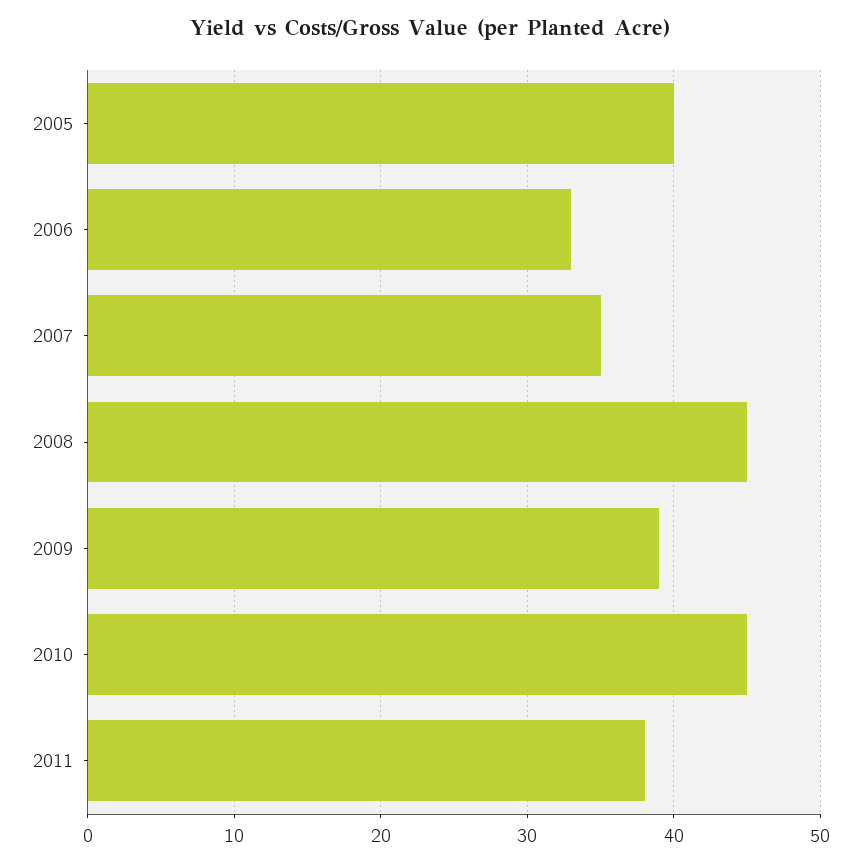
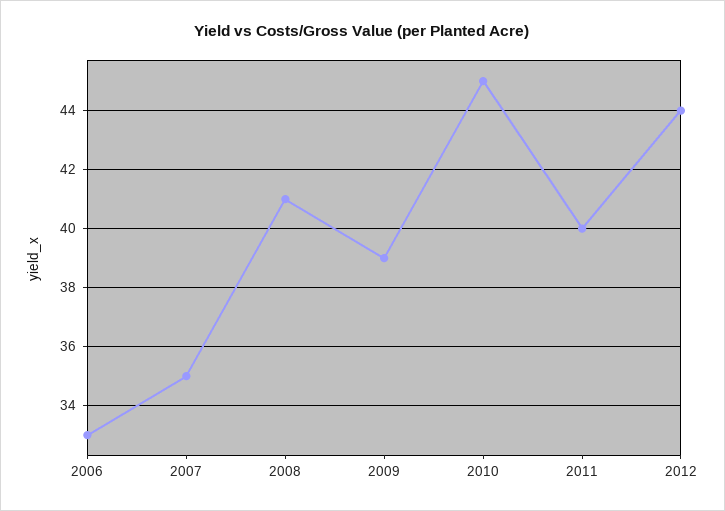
2005: 40 -> none
2008: 45 -> 41
2011: 38 -> 40
2012: none -> 44

